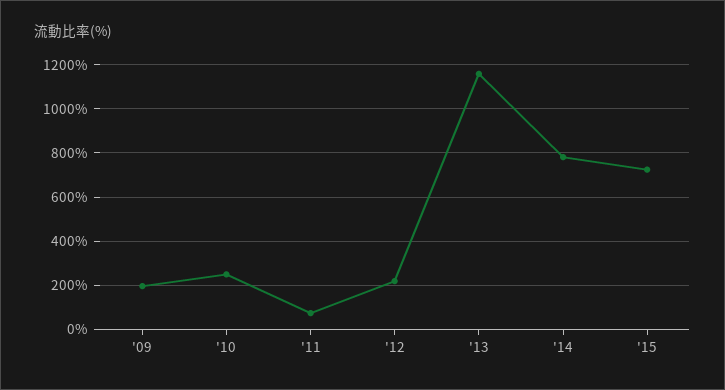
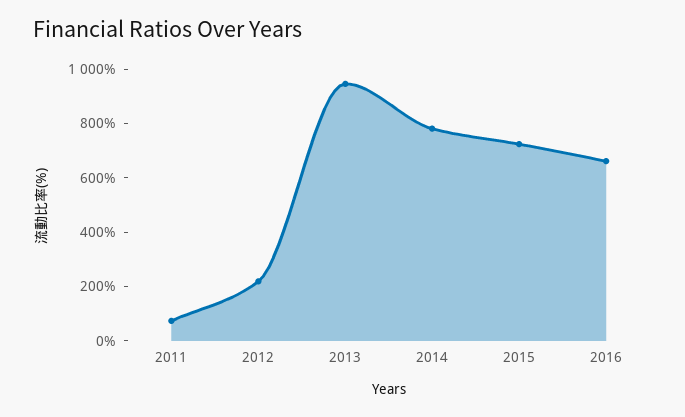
'09: 200 -> none
'10: 250 -> none
'13: 1150 -> 950
2016: none -> 650

